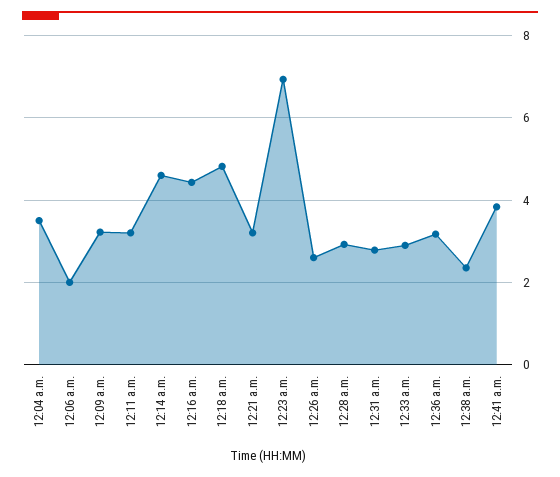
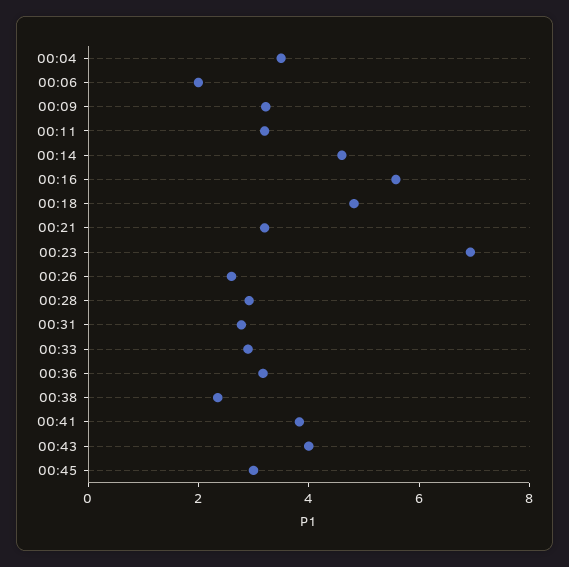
12:16 a.m.: 4.4 -> 5.5
00:43: none -> 4
00:45: none -> 3

